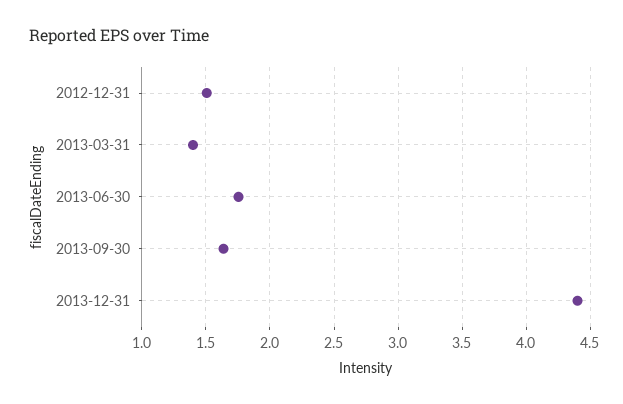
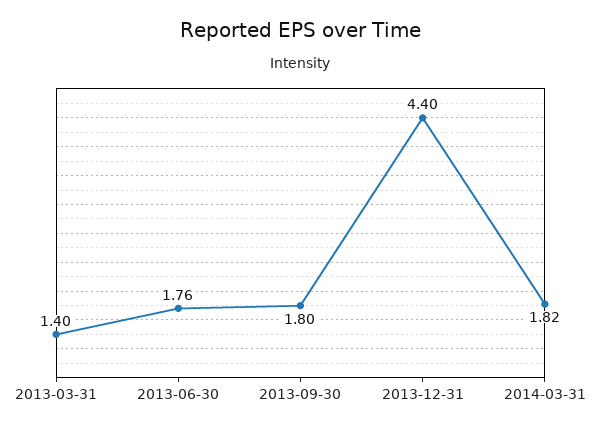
2012-12-31: 1.5 -> none
2013-09-30: 1.65 -> 1.8
2014-03-31: none -> 1.82

